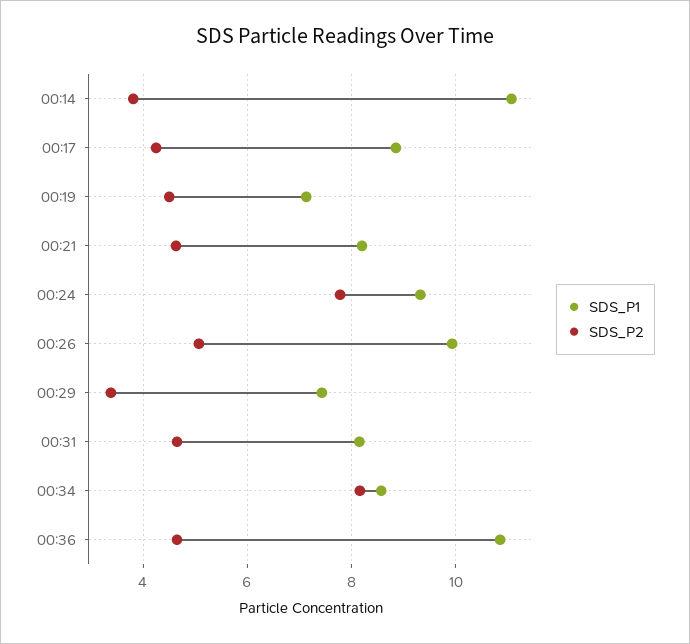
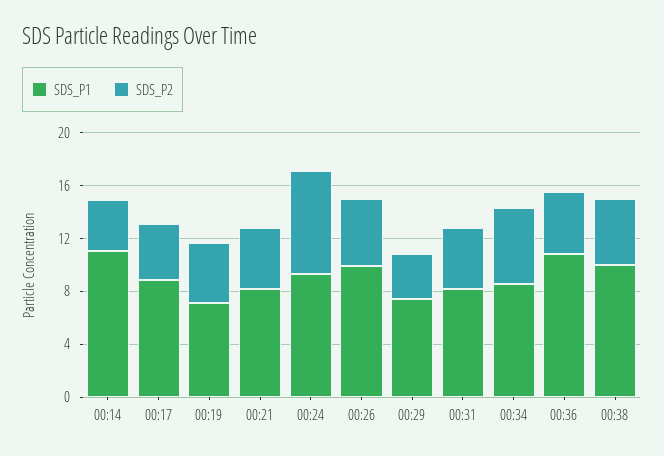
SDS_P2, 00:34: 8.2 -> 6
SDS_P1, 00:38: none -> 10
SDS_P2, 00:38: none -> 5

